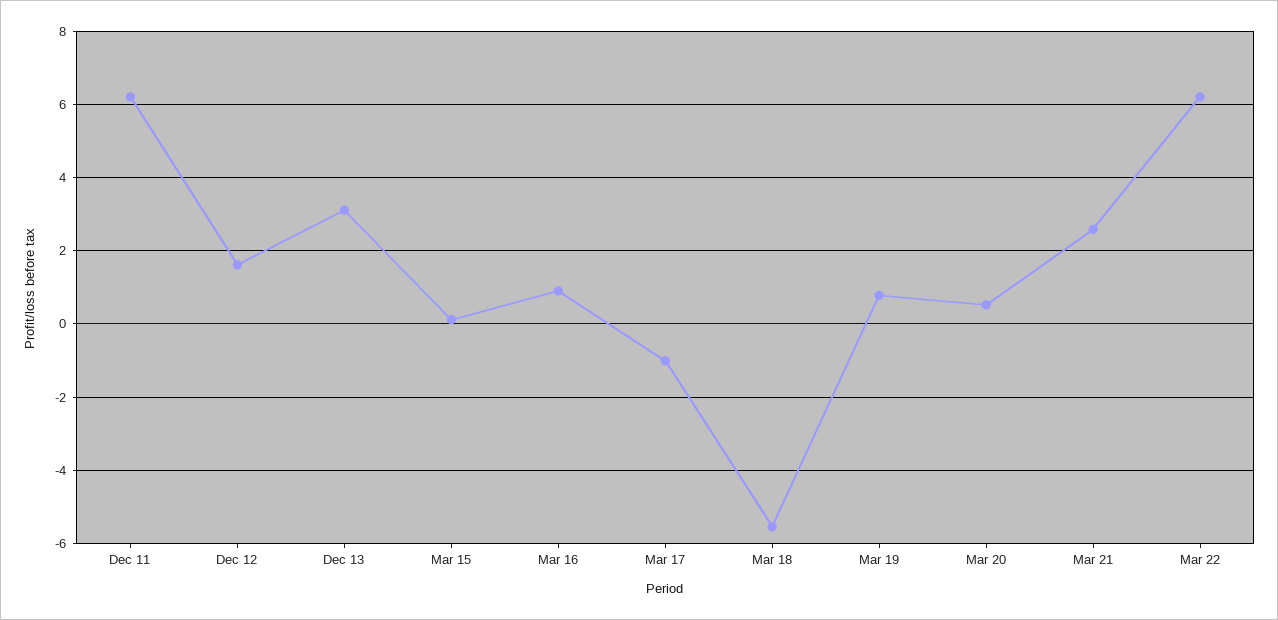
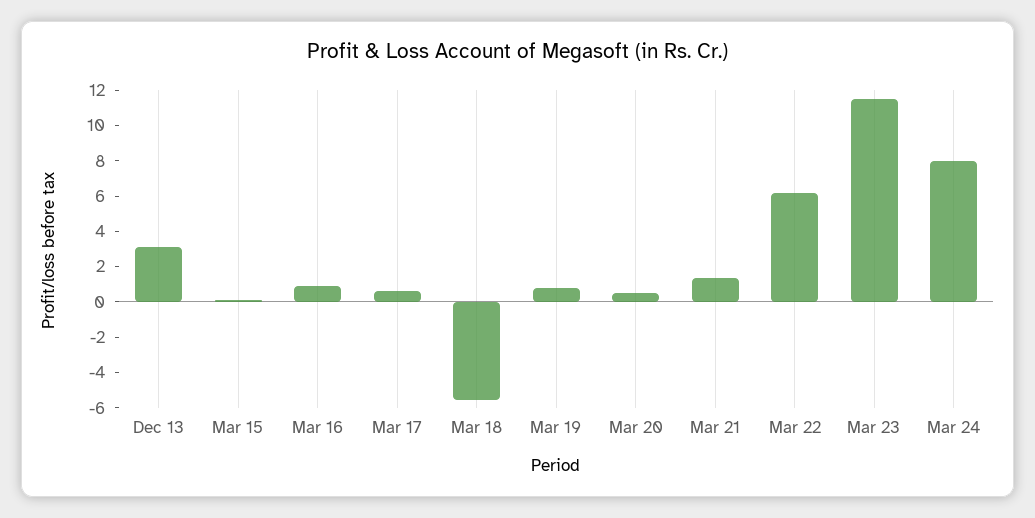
Dec 11: 6.2 -> none
Dec 12: 1.6 -> none
Mar 17: -1 -> 0.5
Mar 21: 2.6 -> 1.5
Mar 23: none -> 11.5
Mar 24: none -> 8

